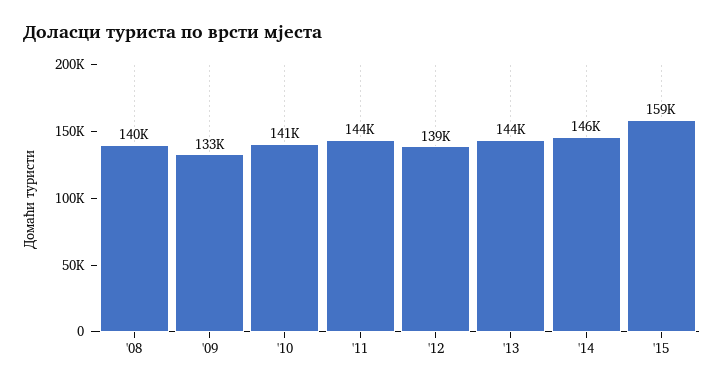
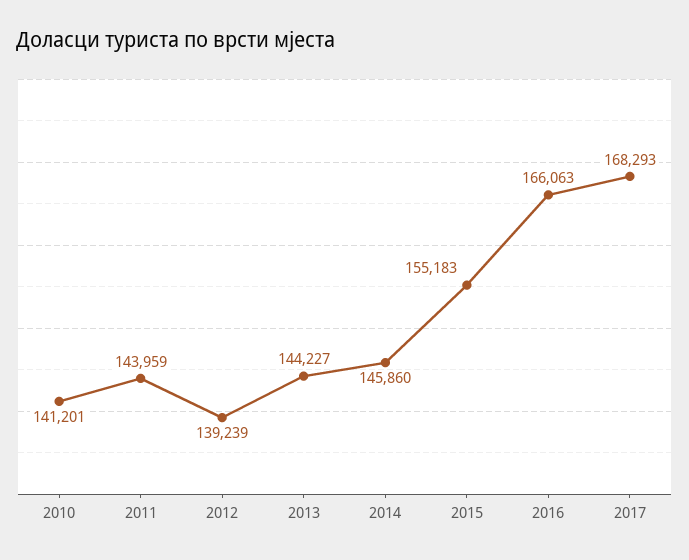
'08: 140000 -> none
'09: 133000 -> none
'15: 159000 -> 155183
2016: none -> 166063
2017: none -> 168293

